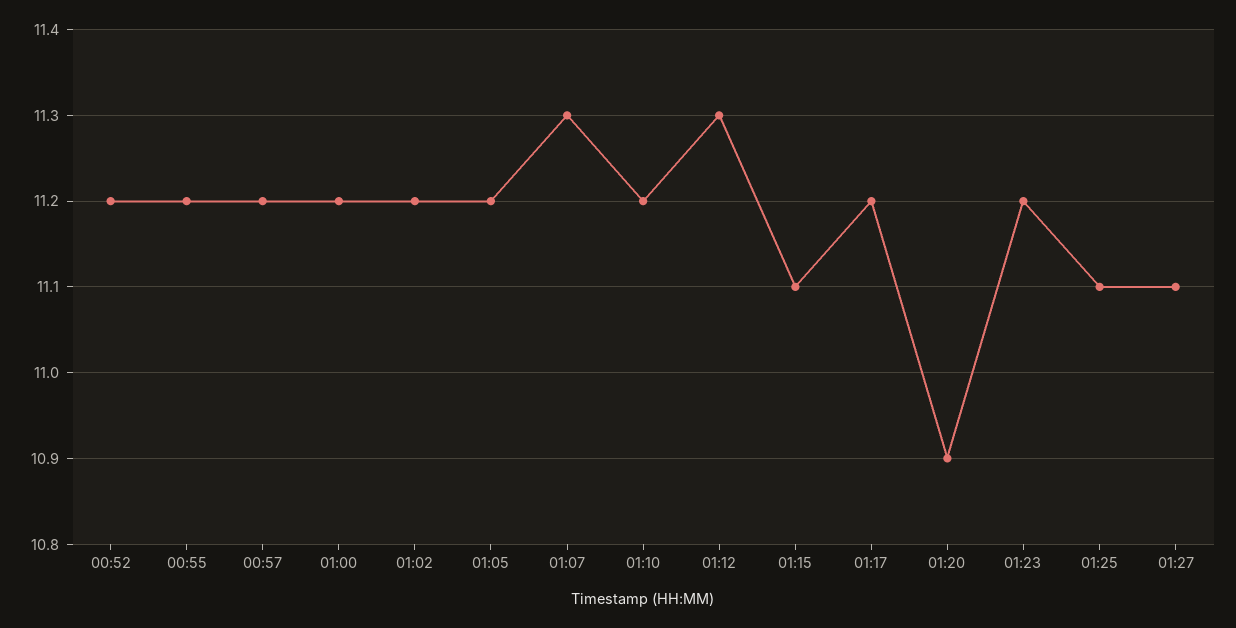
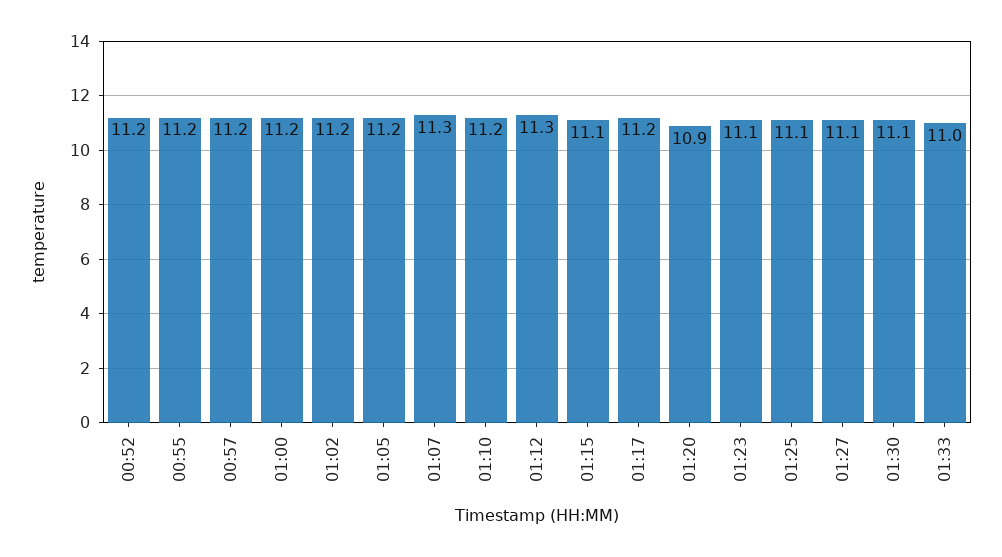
01:23: 11.2 -> 11.1
01:30: none -> 11.1
01:33: none -> 11

